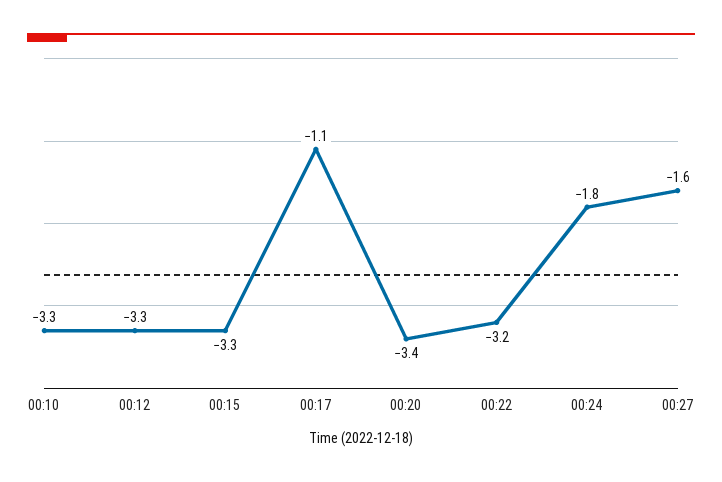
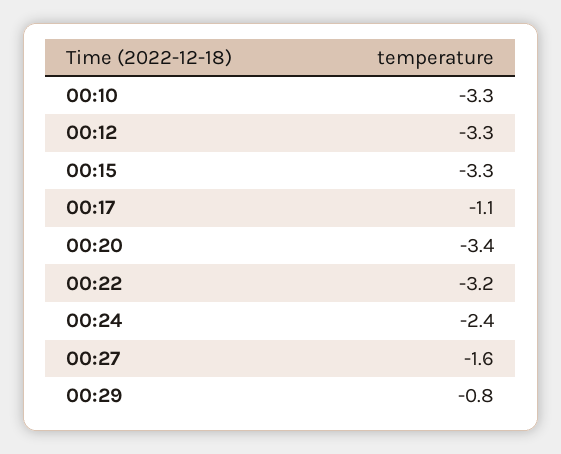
00:24: -1.8 -> -2.4
00:29: none -> -0.8

